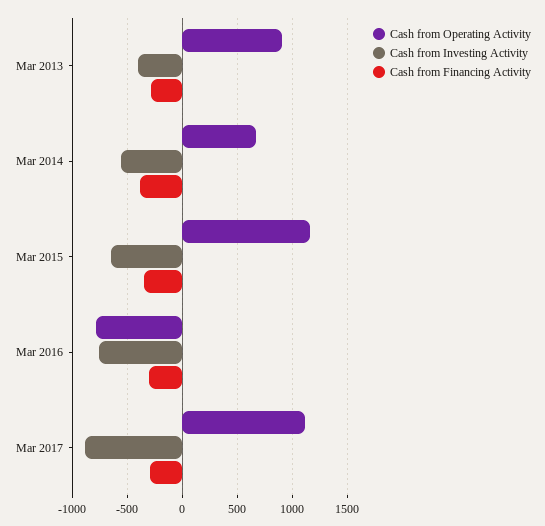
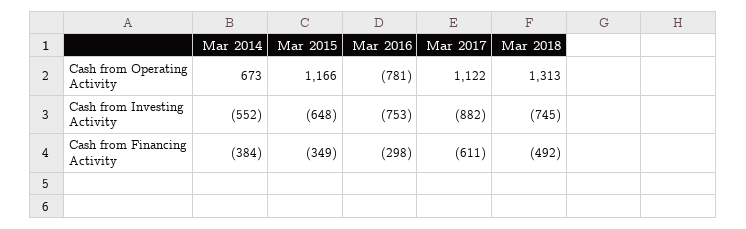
Cash from Operating Activity, Mar 2013: 900 -> none
Cash from Investing Activity, Mar 2013: -400 -> none
Cash from Financing Activity, Mar 2013: -300 -> none
Cash from Financing Activity, Mar 2017: -300 -> -611
Cash from Operating Activity, Mar 2018: none -> 1313
Cash from Investing Activity, Mar 2018: none -> -745
Cash from Financing Activity, Mar 2018: none -> -492

